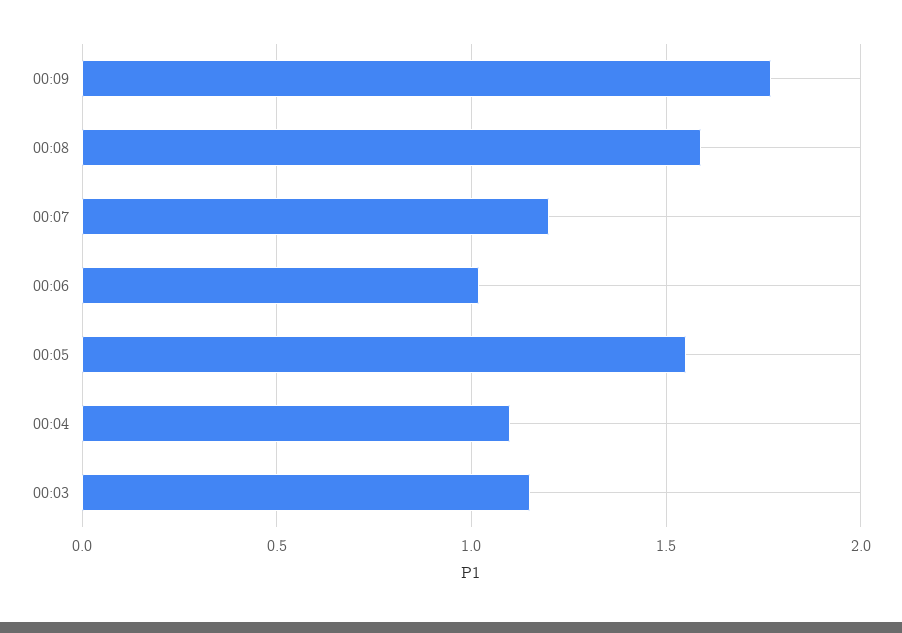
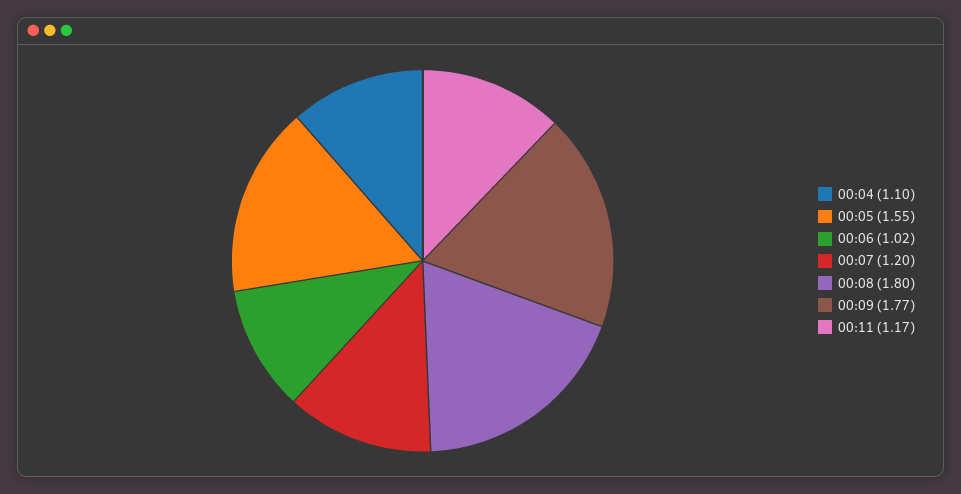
00:08: 1.6 -> 1.8
00:03: 1.15 -> none
00:11: none -> 1.17

